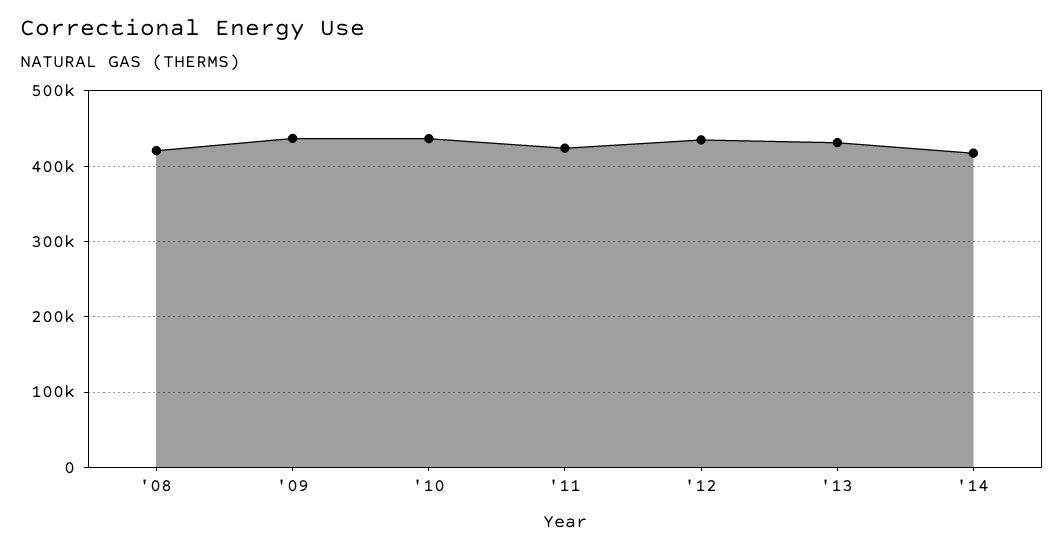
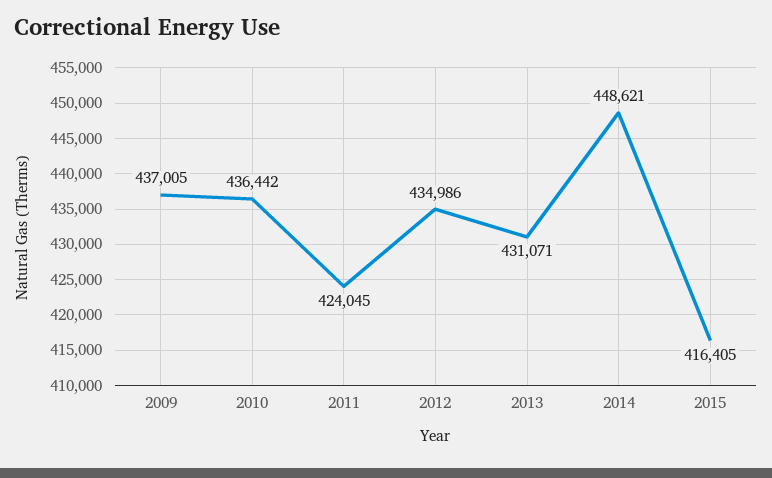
'08: 420000 -> none
'14: 420000 -> 448621
2015: none -> 416405

